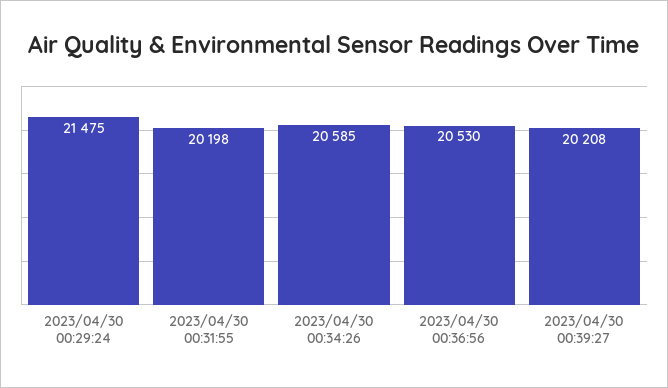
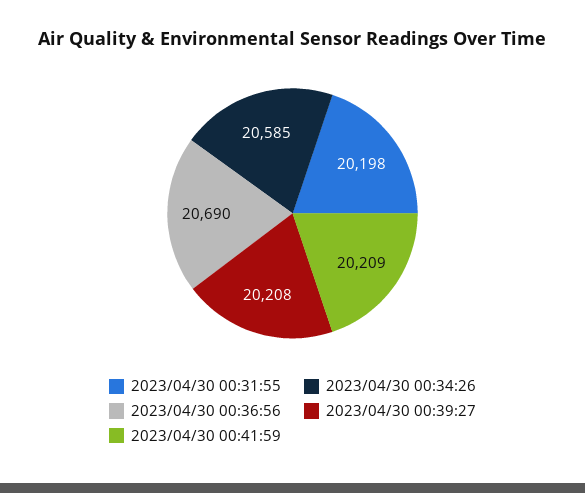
2023/04/30 00:29:24: 21475 -> none
2023/04/30 00:36:56: 20530 -> 20690
2023/04/30 00:41:59: none -> 20209

